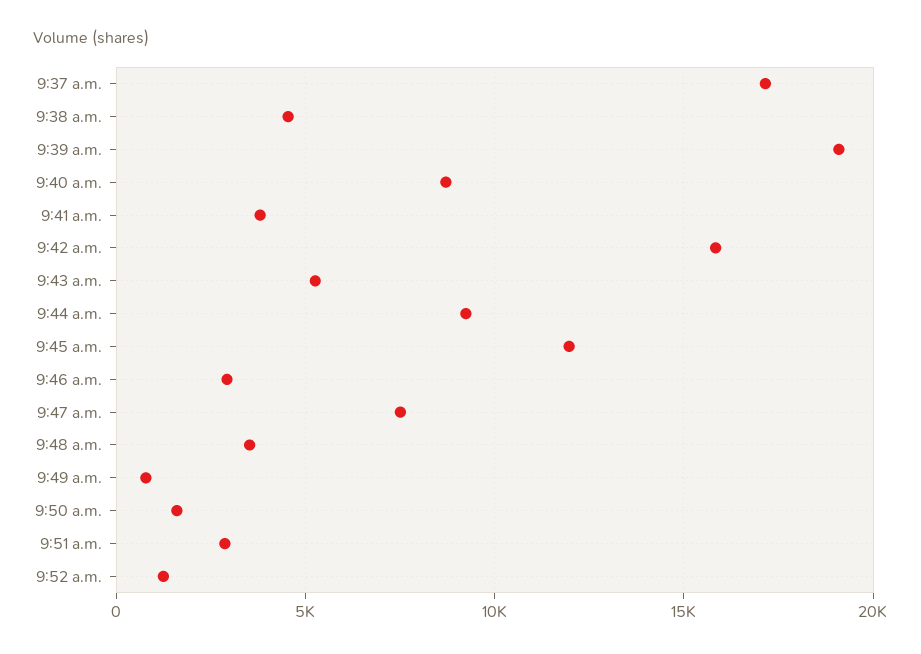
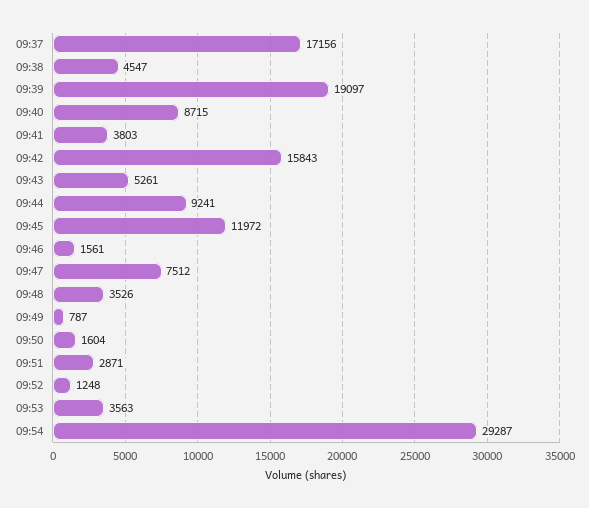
9:46 a.m.: 3000 -> 1561
09:53: none -> 3563
09:54: none -> 29287

